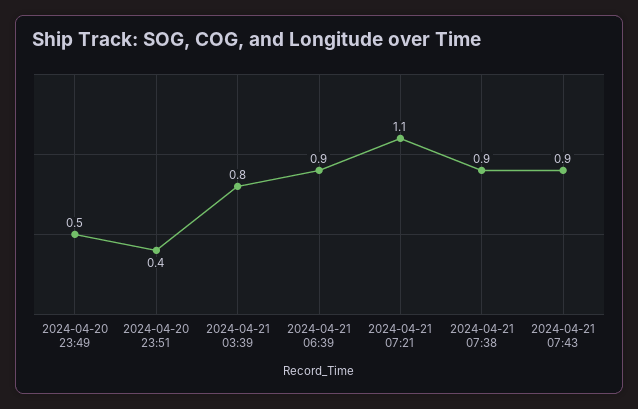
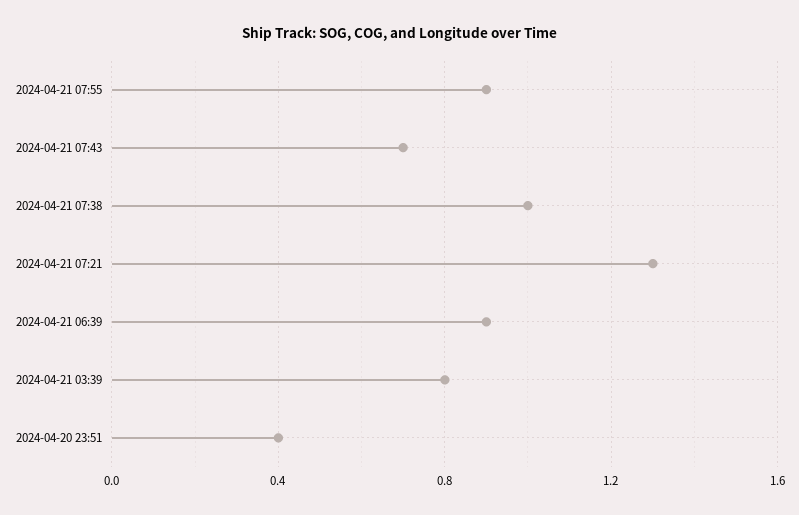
2024-04-20 23:49: 0.5 -> none
2024-04-21 07:21: 1.1 -> 1.3
2024-04-21 07:38: 0.9 -> 1
2024-04-21 07:43: 0.9 -> 0.7
2024-04-21 07:55: none -> 0.9

